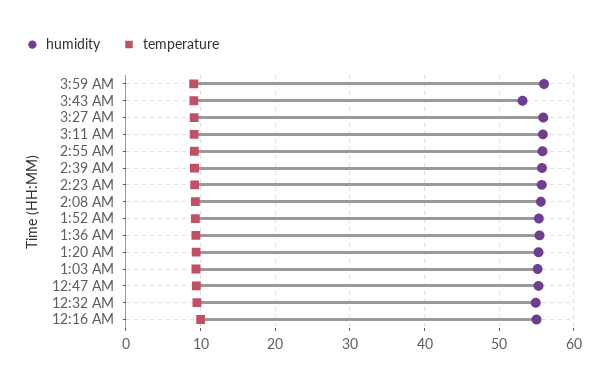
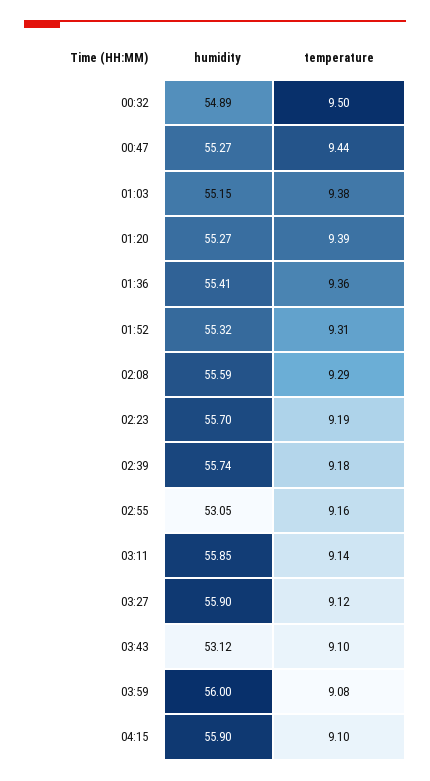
humidity, 2:55 AM: 56 -> 53.05
humidity, 12:16 AM: 55 -> none
temperature, 12:16 AM: 10 -> none
humidity, 04:15: none -> 55.9
temperature, 04:15: none -> 9.1

